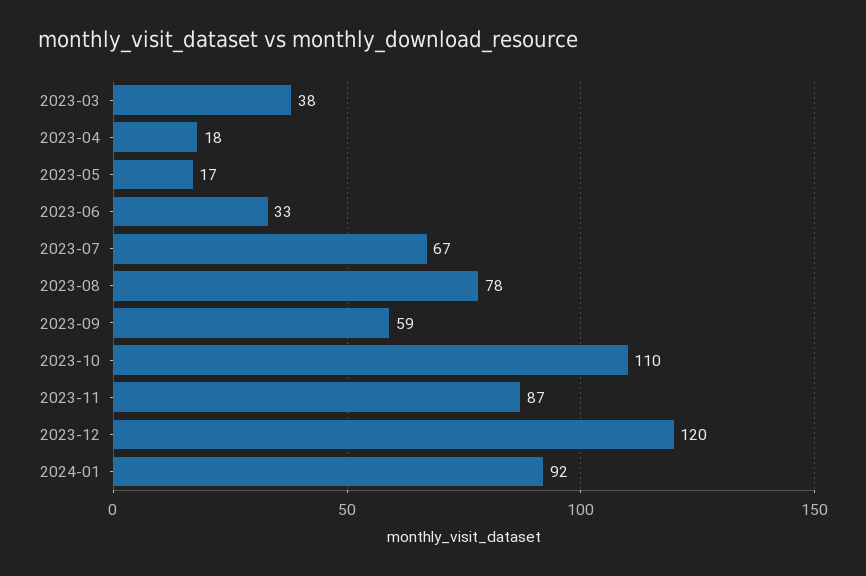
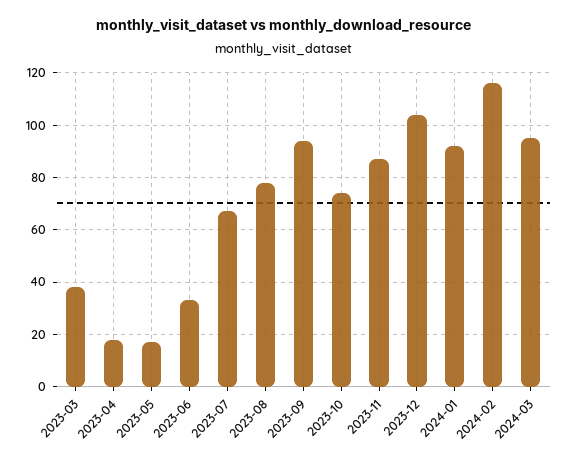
2023-09: 59 -> 95
2023-10: 110 -> 75
2023-12: 120 -> 105
2024-02: none -> 115
2024-03: none -> 95

